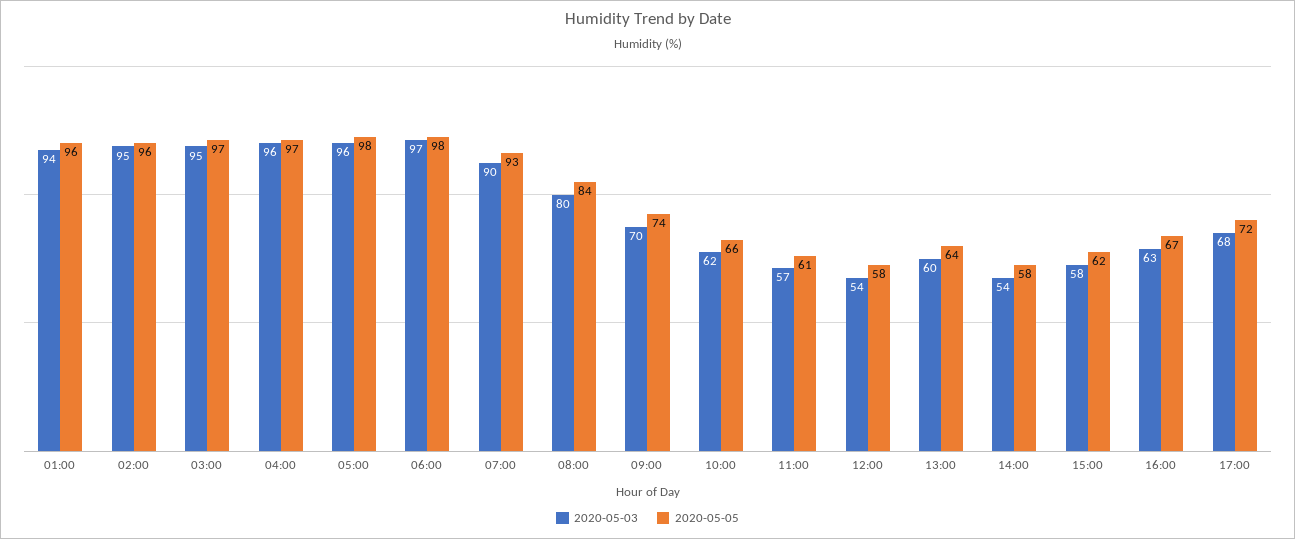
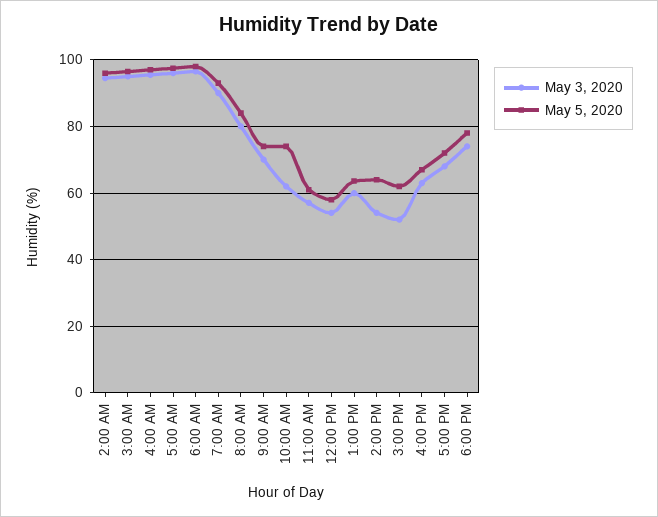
2020-05-03, 01:00: 94 -> none
2020-05-05, 01:00: 96 -> none
2020-05-05, 10:00: 66 -> 74
2020-05-05, 14:00: 58 -> 64
2020-05-03, 15:00: 58 -> 52
2020-05-03, 6:00 PM: none -> 74
2020-05-05, 6:00 PM: none -> 78

